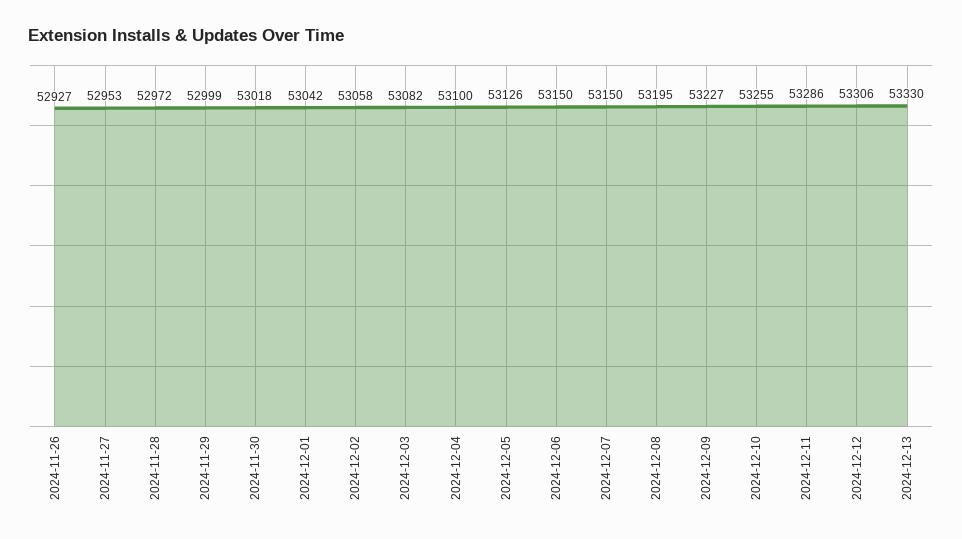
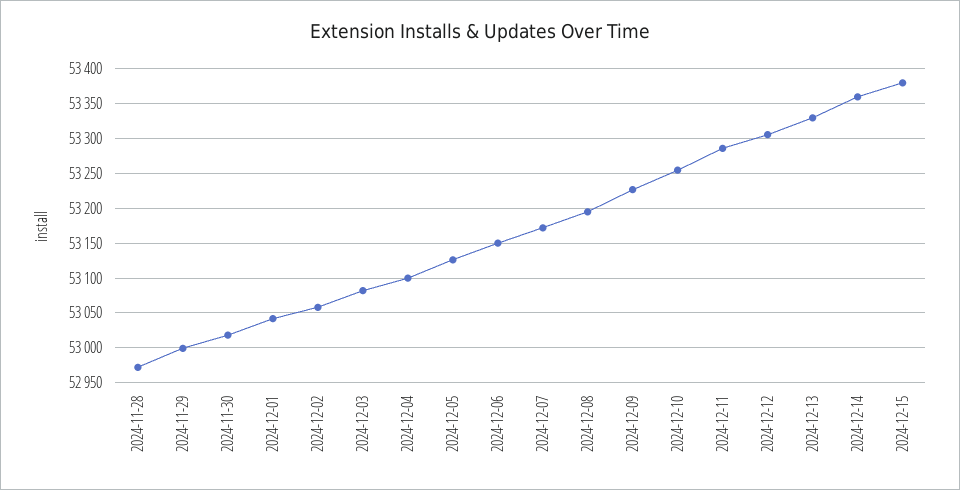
2024-11-26: 52927 -> none
2024-11-27: 52953 -> none
2024-12-07: 53150 -> 53170
2024-12-14: none -> 53360
2024-12-15: none -> 53380

